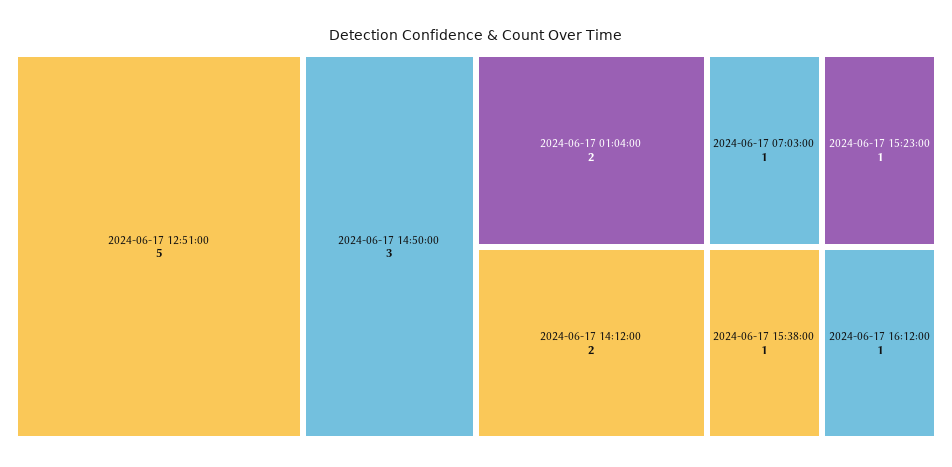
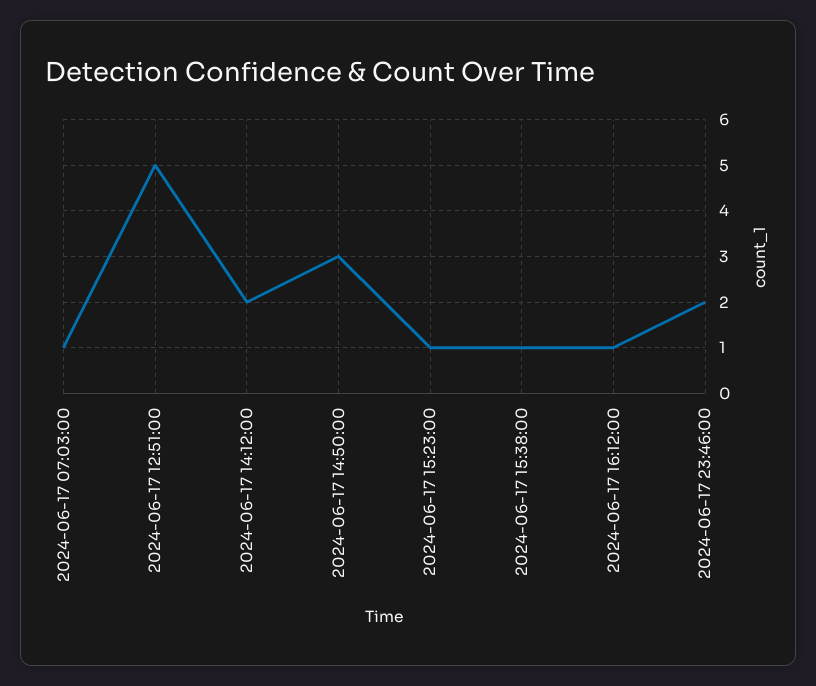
2024-06-17 01:04:00: 2 -> none
2024-06-17 23:46:00: none -> 2

